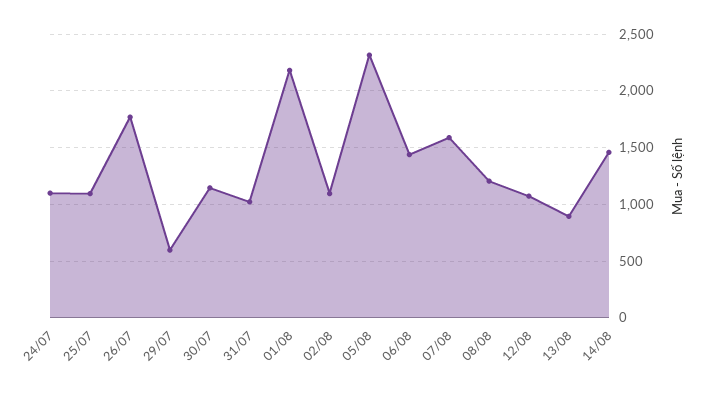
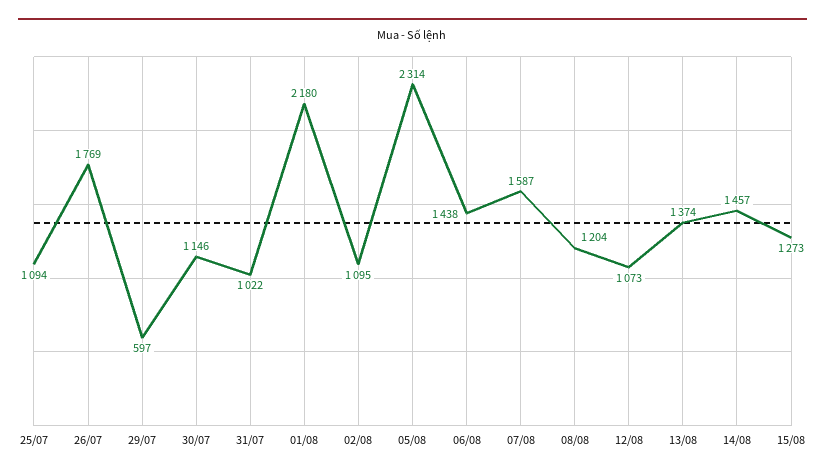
24/07: 1100 -> none
13/08: 900 -> 1374
15/08: none -> 1273

